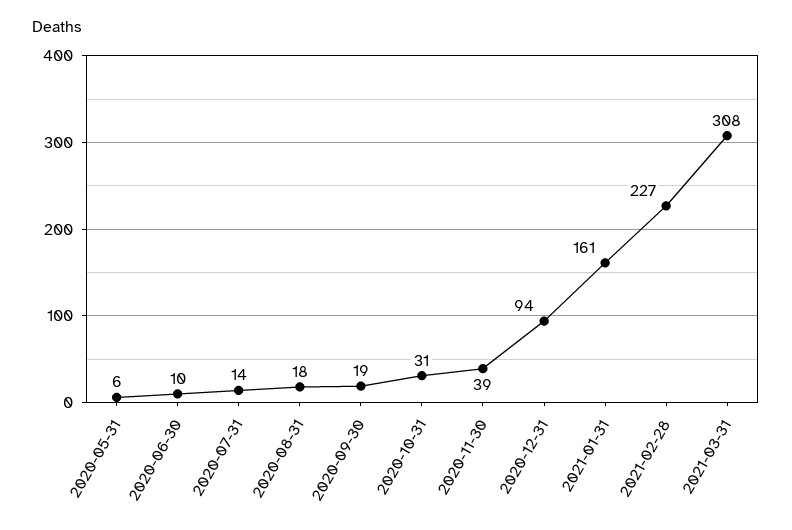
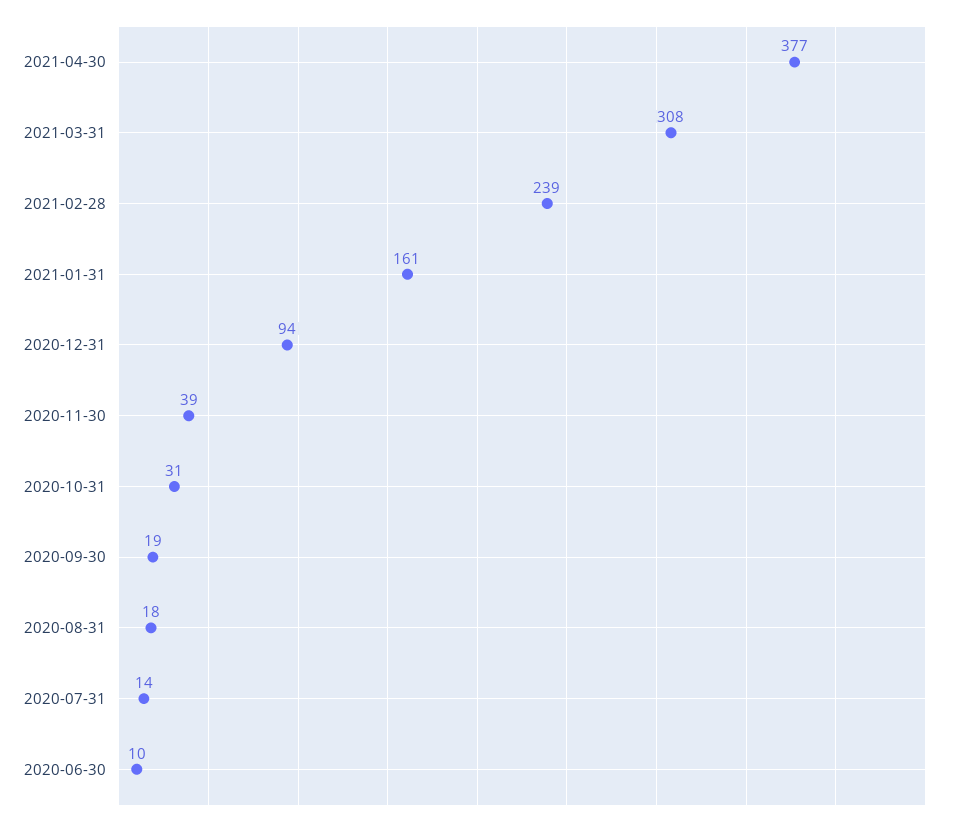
2020-05-31: 6 -> none
2021-02-28: 227 -> 239
2021-04-30: none -> 377

